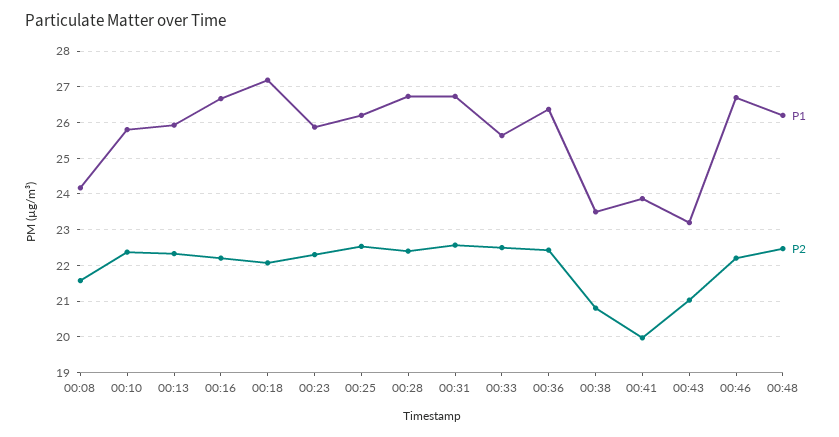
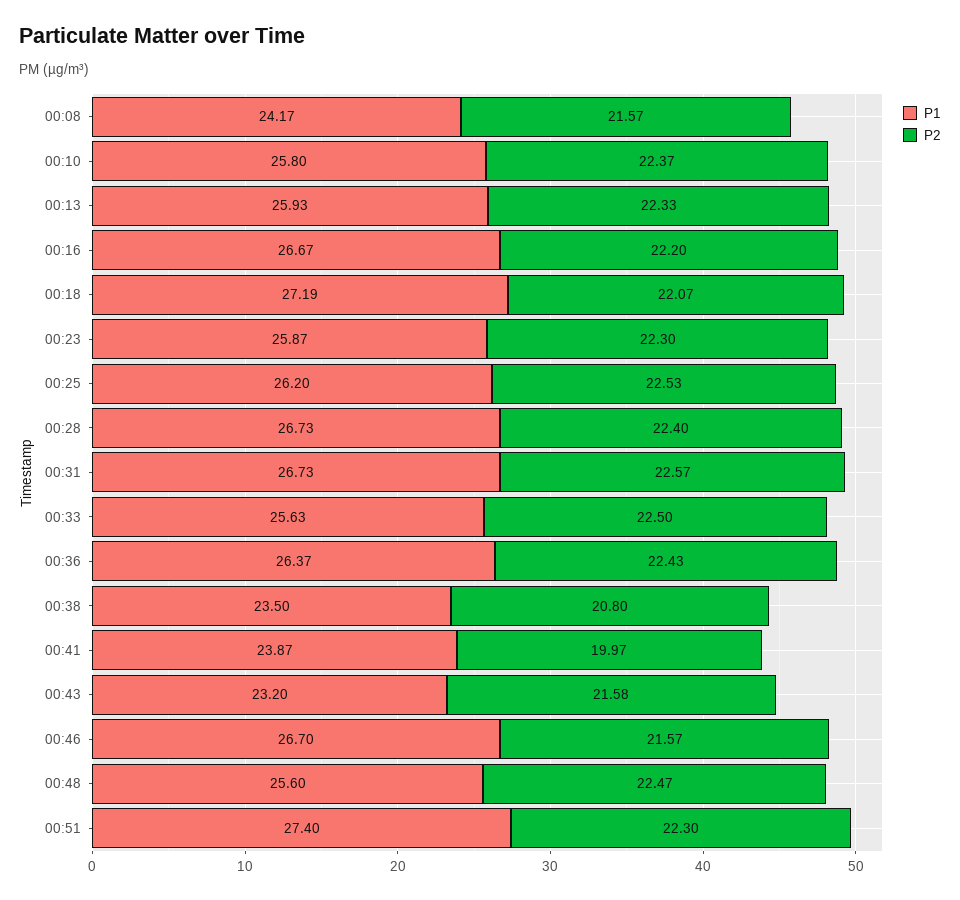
P2, 00:43: 21 -> 21.58
P2, 00:46: 22.2 -> 21.57
P1, 00:48: 26.2 -> 25.6
P1, 00:51: none -> 27.4
P2, 00:51: none -> 22.3

